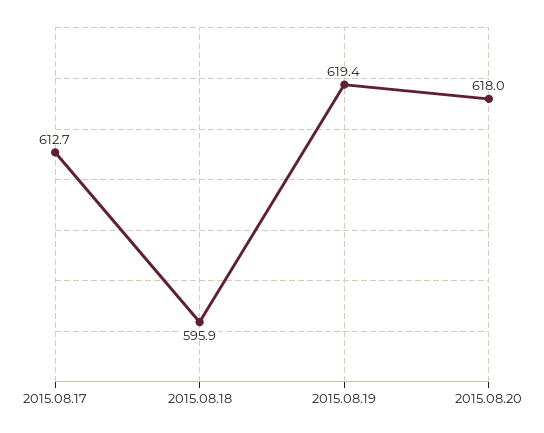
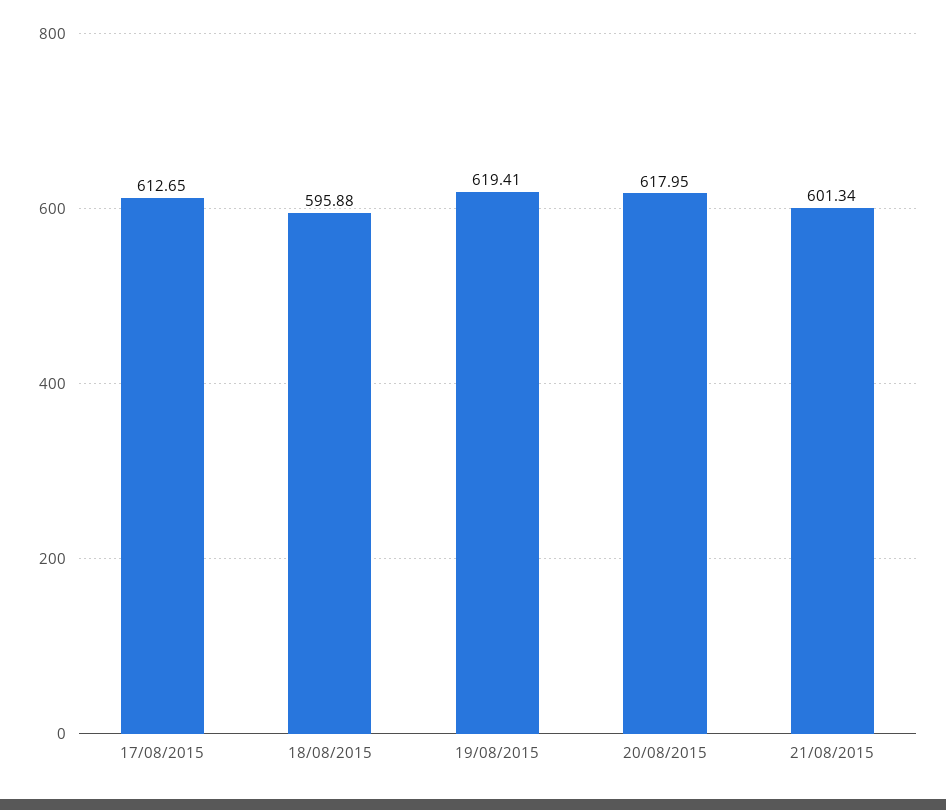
21/08/2015: none -> 601.34

